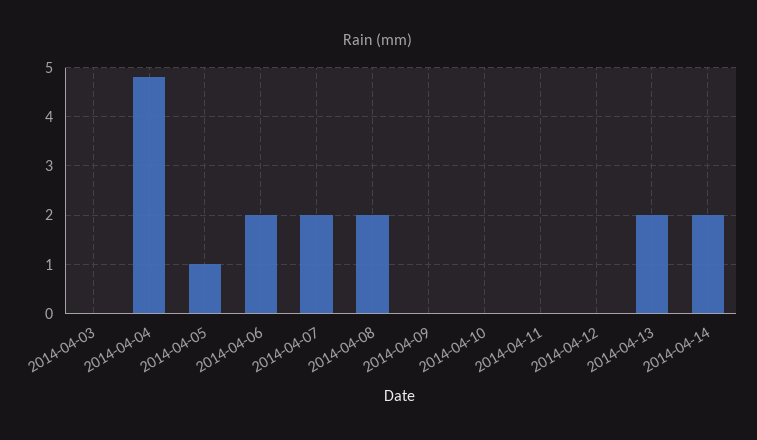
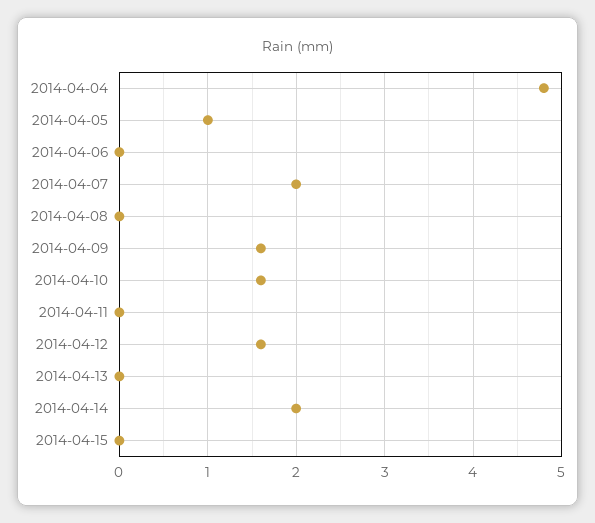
2014-04-03: 0 -> none
2014-04-06: 2 -> 0
2014-04-08: 2 -> 0
2014-04-09: 0 -> 1.6
2014-04-10: 0 -> 1.6
2014-04-12: 0 -> 1.6
2014-04-13: 2 -> 0
2014-04-15: none -> 0

